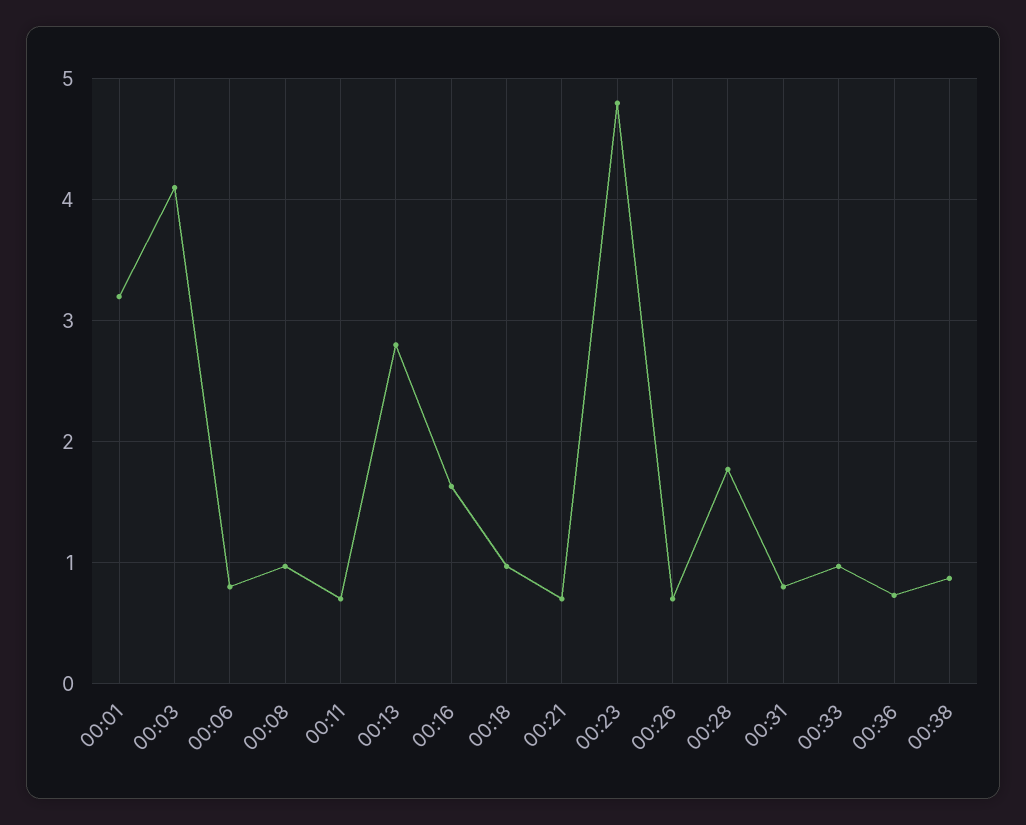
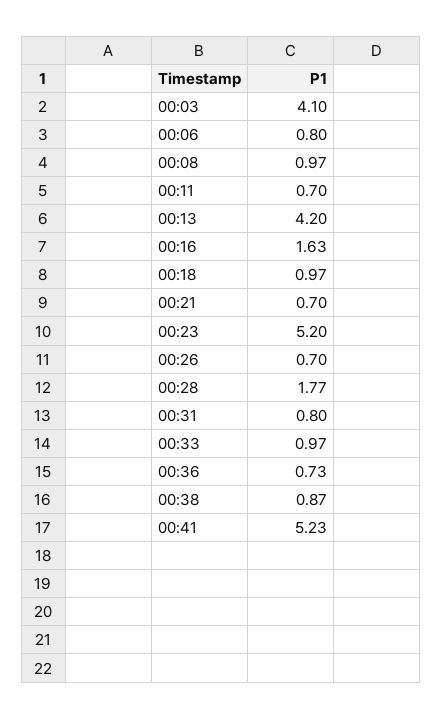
00:01: 3.2 -> none
00:13: 2.8 -> 4.2
00:23: 4.8 -> 5.2
00:41: none -> 5.23

